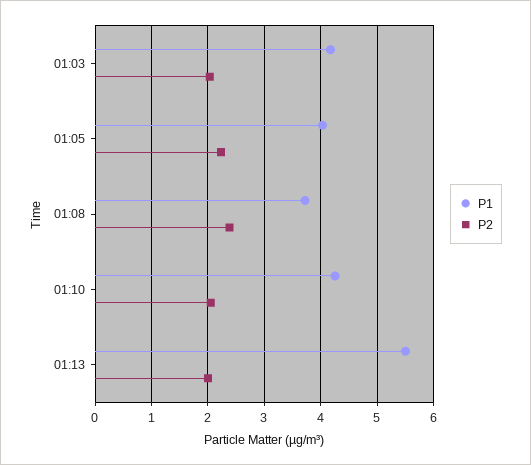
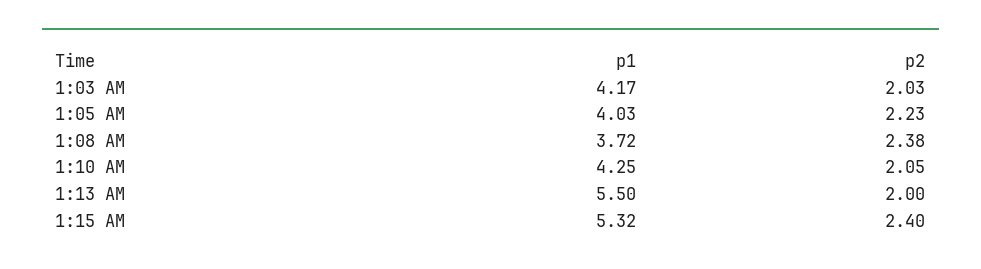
P1, 1:15 AM: none -> 5.32
P2, 1:15 AM: none -> 2.4

